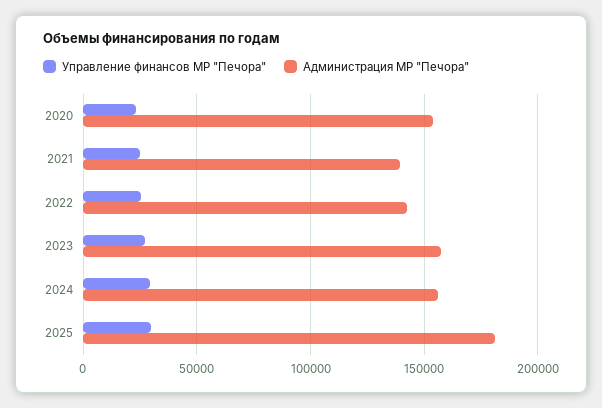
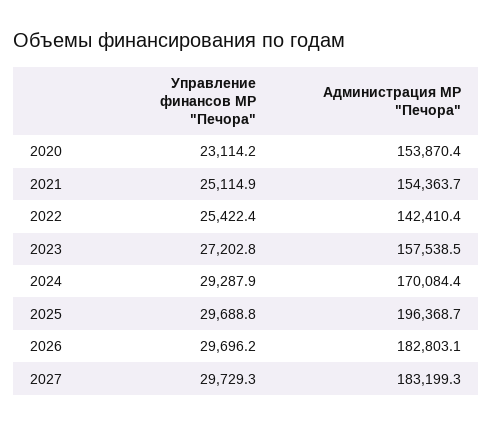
Администрация МР "Печора", 2021: 140000 -> 154363.7
Администрация МР "Печора", 2024: 155000 -> 170084.4
Администрация МР "Печора", 2025: 180000 -> 196368.7
Управление финансов МР "Печора", 2026: none -> 29696.2
Администрация МР "Печора", 2026: none -> 182803.1
Управление финансов МР "Печора", 2027: none -> 29729.3
Администрация МР "Печора", 2027: none -> 183199.3

